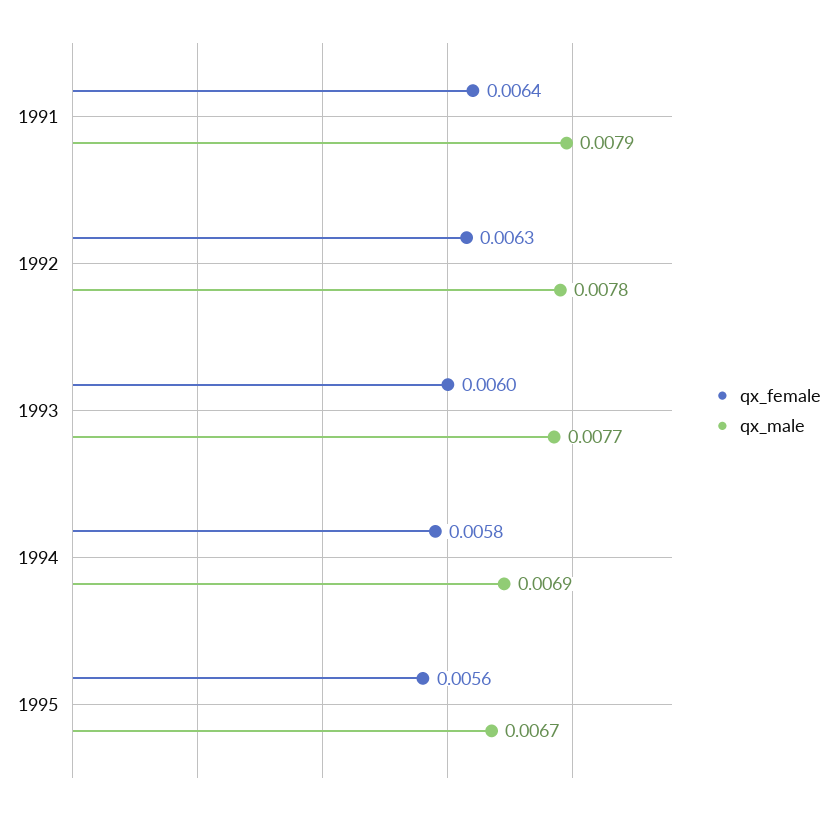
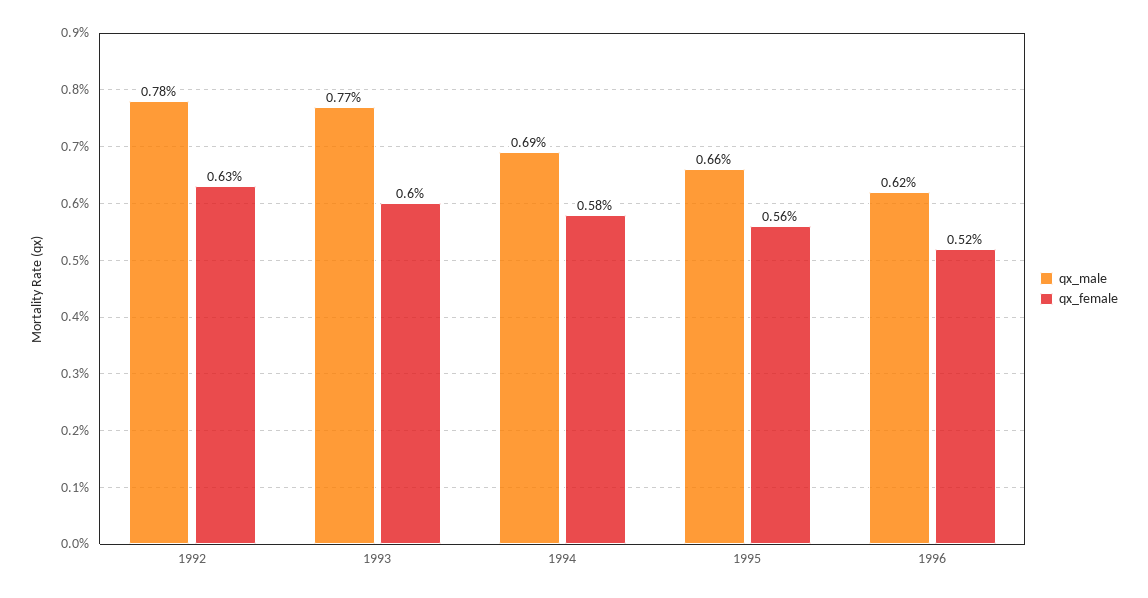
qx_female, 1991: 0.0064 -> none
qx_male, 1991: 0.0079 -> none
qx_male, 1995: 0.0067 -> 0.0066
qx_male, 1996: none -> 0.0062
qx_female, 1996: none -> 0.0052

